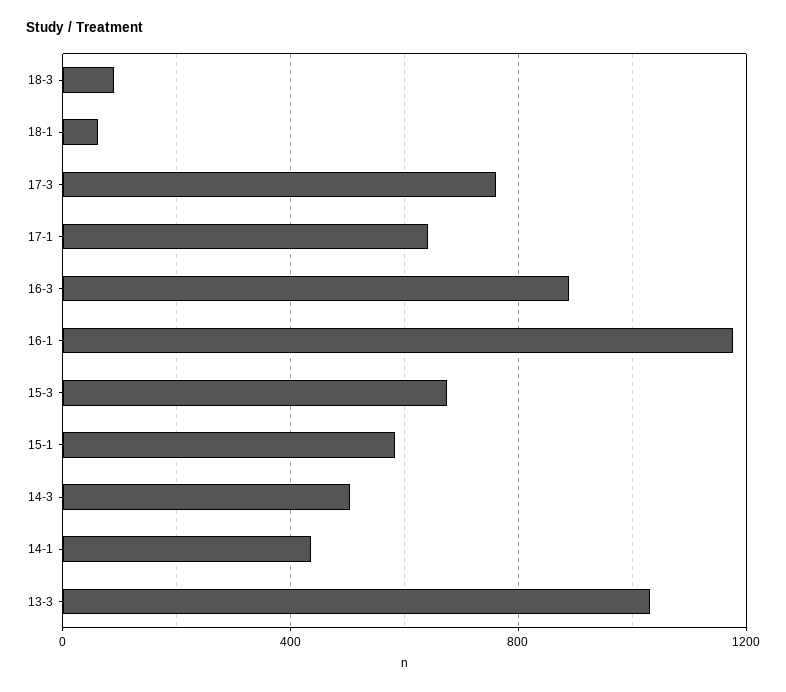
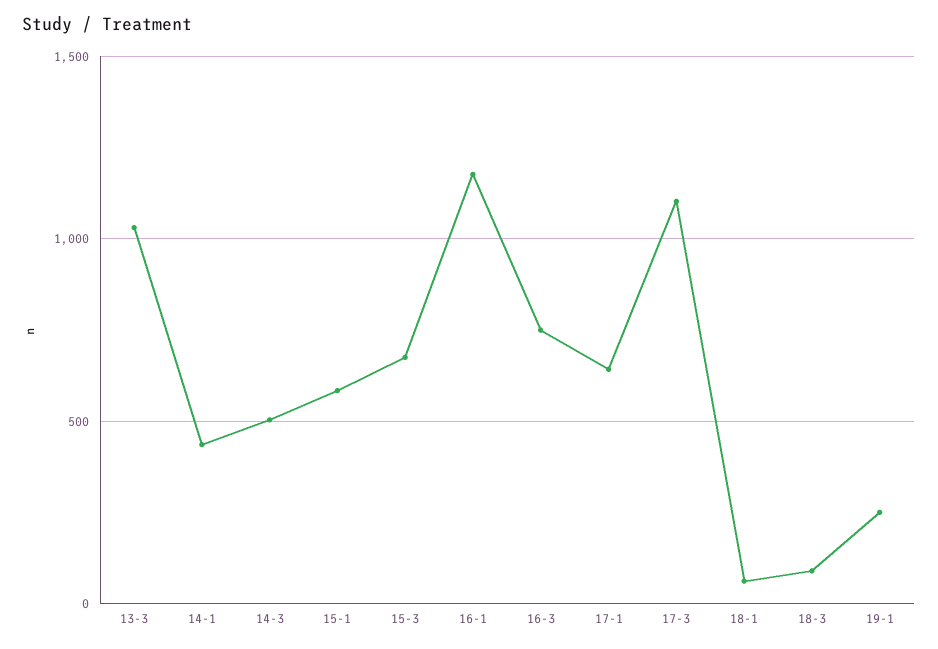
17-3: 750 -> 1100
16-3: 900 -> 750
19-1: none -> 250

